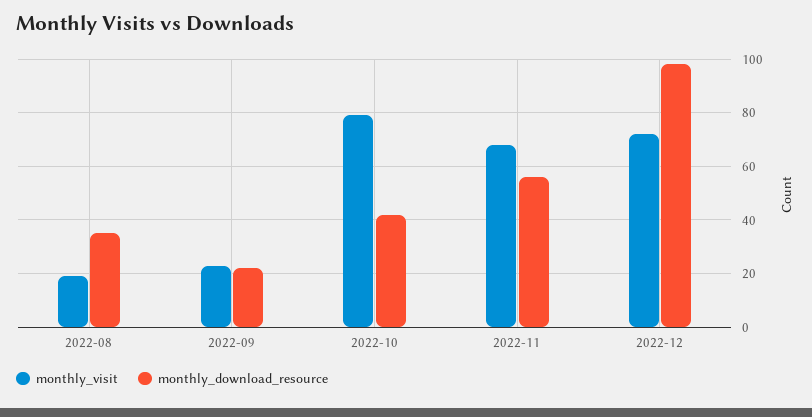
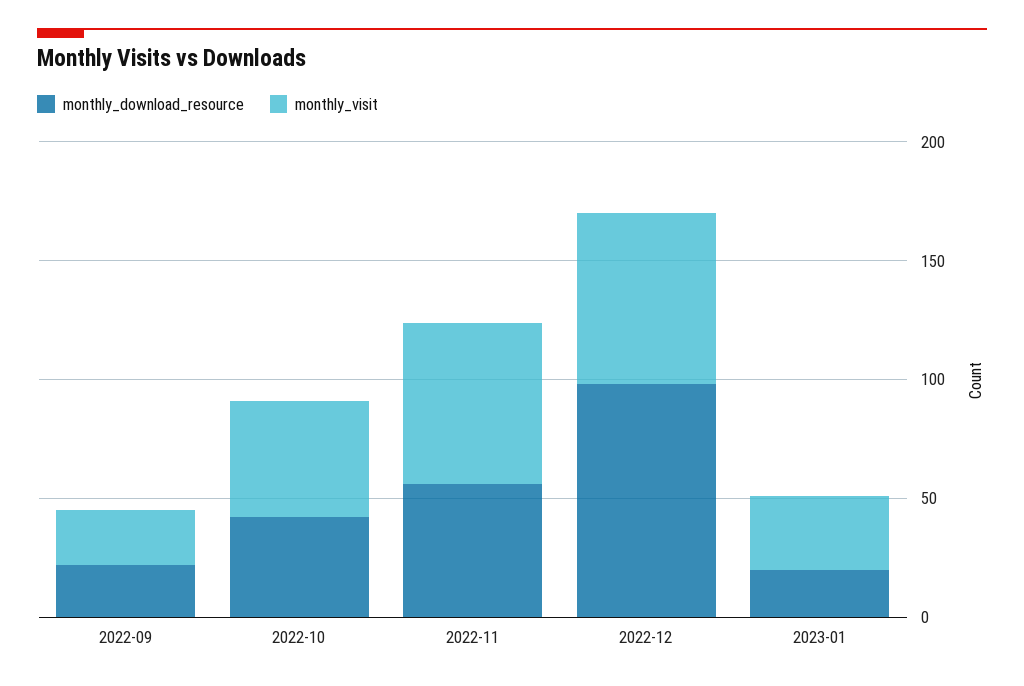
monthly_visit, 2022-08: 20 -> none
monthly_download_resource, 2022-08: 35 -> none
monthly_visit, 2022-10: 80 -> 50
monthly_download_resource, 2023-01: none -> 20
monthly_visit, 2023-01: none -> 30

